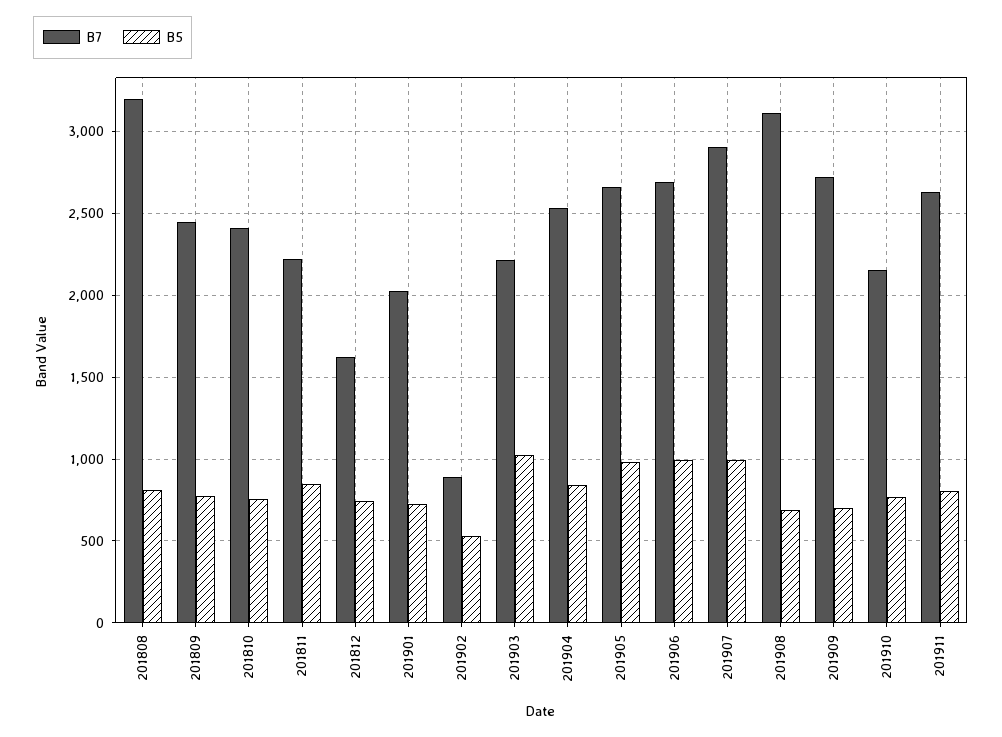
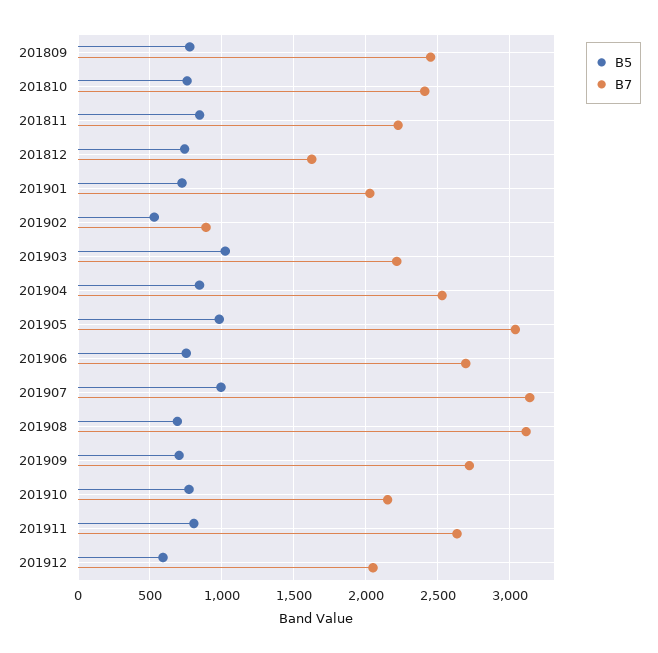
B7, 201808: 3200 -> none
B5, 201808: 800 -> none
B7, 201905: 2650 -> 3050
B5, 201906: 1000 -> 750
B7, 201907: 2900 -> 3150
B5, 201912: none -> 600
B7, 201912: none -> 2050

